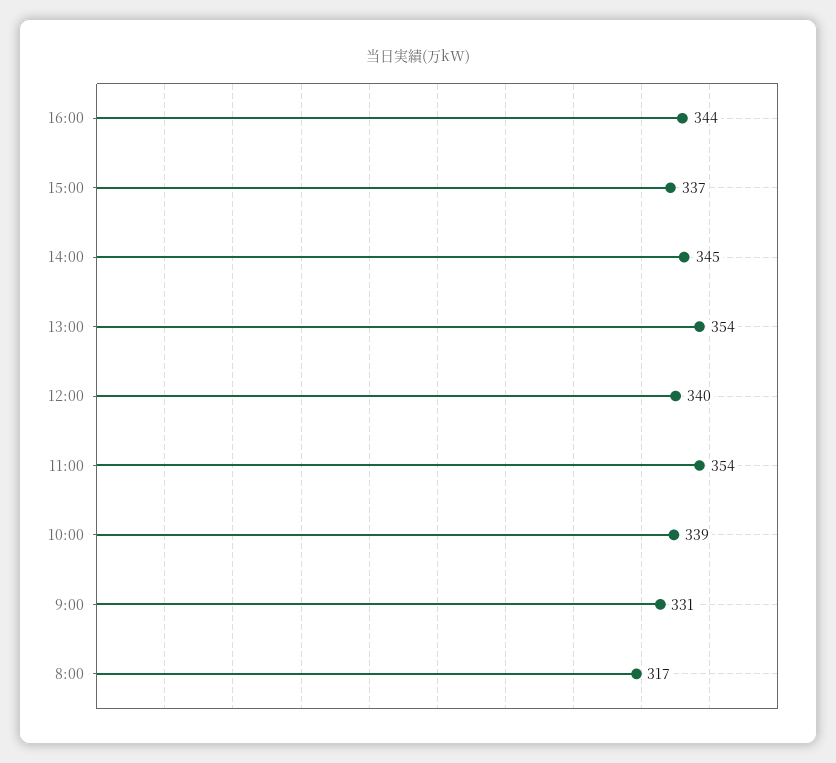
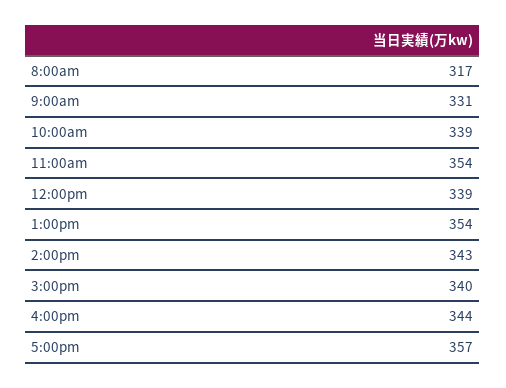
15:00: 337 -> 340
14:00: 345 -> 343
12:00: 340 -> 339
5:00pm: none -> 357

